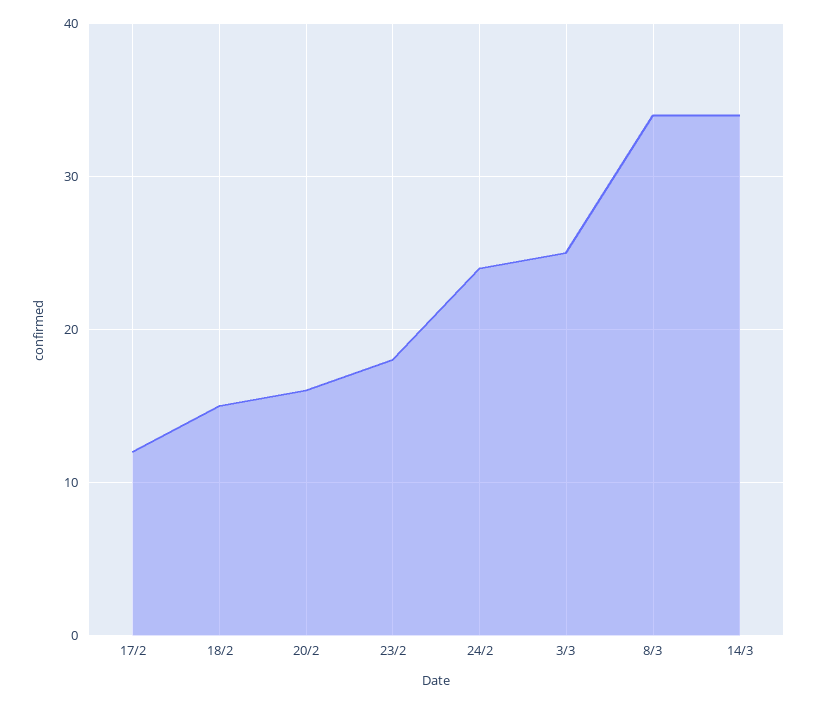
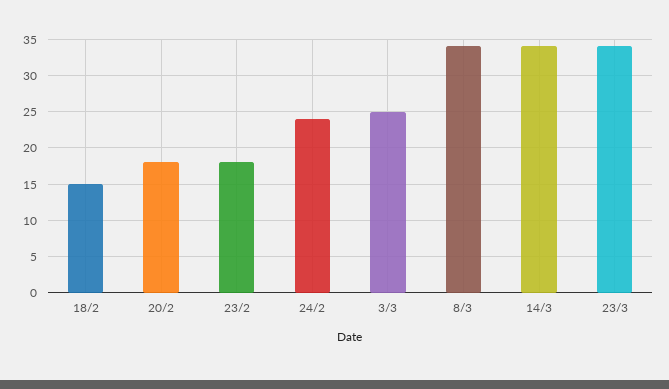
17/2: 12 -> none
20/2: 16 -> 18
23/3: none -> 34

